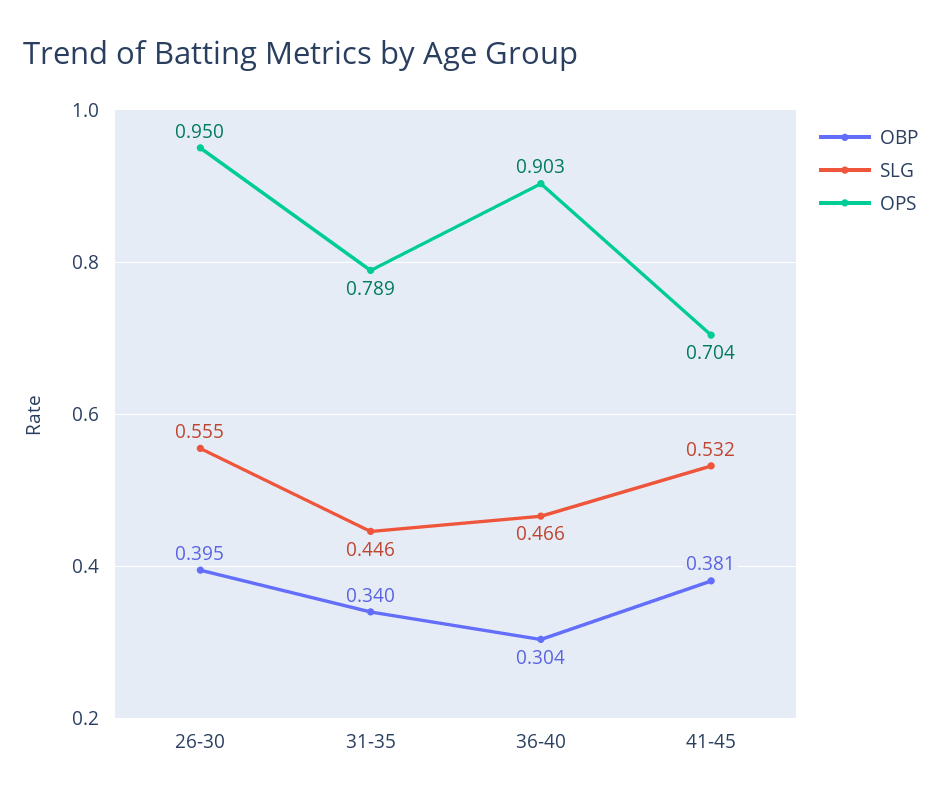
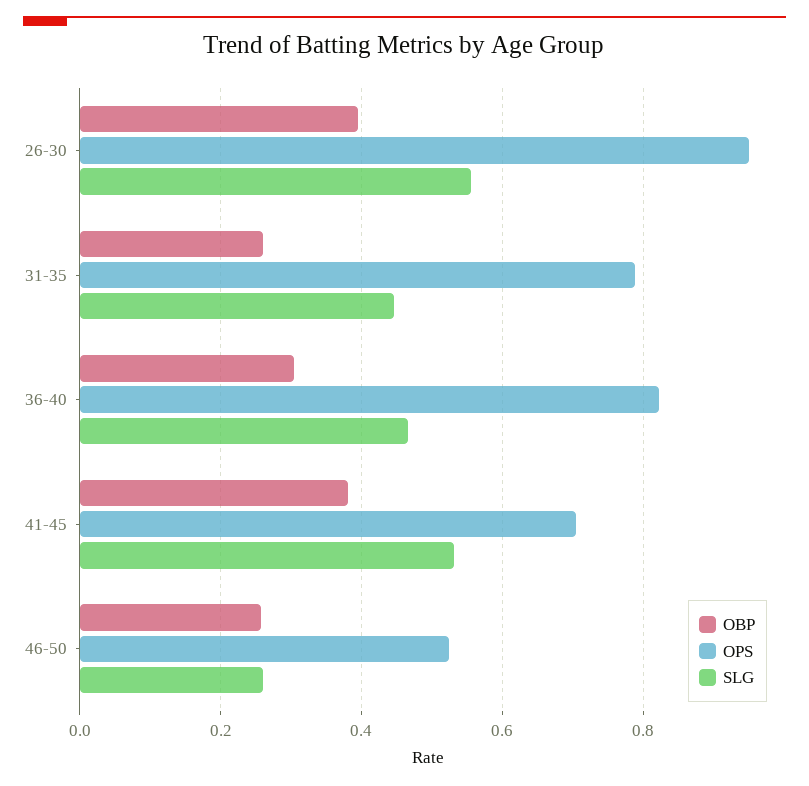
OBP, 31-35: 0.34 -> 0.26
OPS, 36-40: 0.903 -> 0.82
OBP, 46-50: none -> 0.26
OPS, 46-50: none -> 0.52
SLG, 46-50: none -> 0.26

